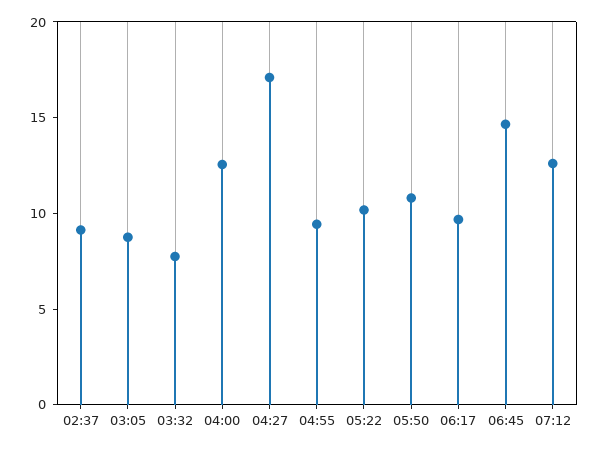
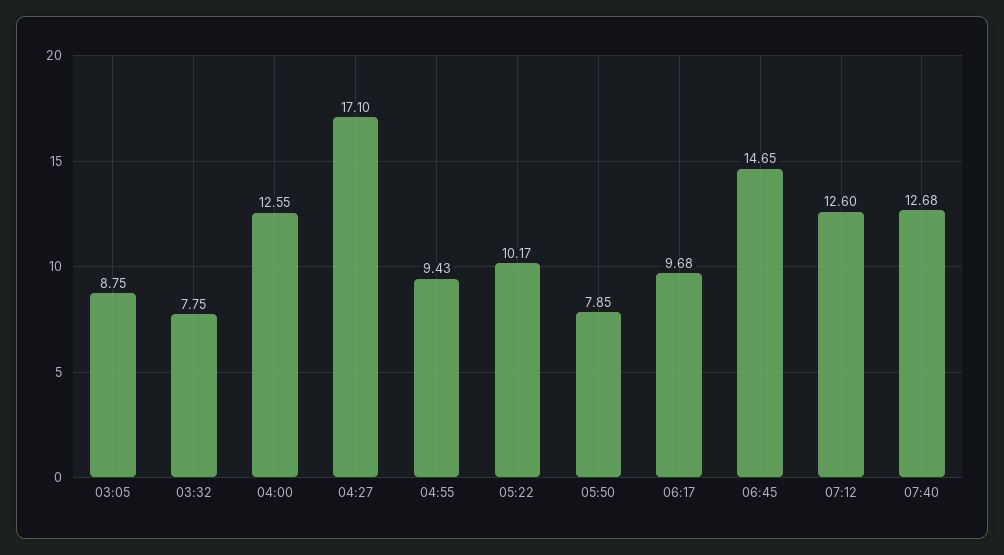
02:37: 9 -> none
05:50: 11 -> 7.85
07:40: none -> 12.68

